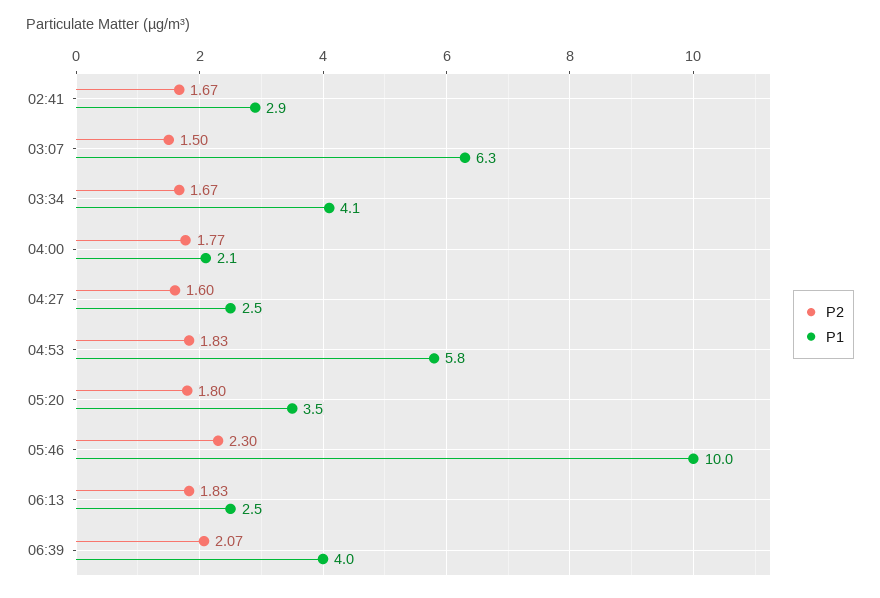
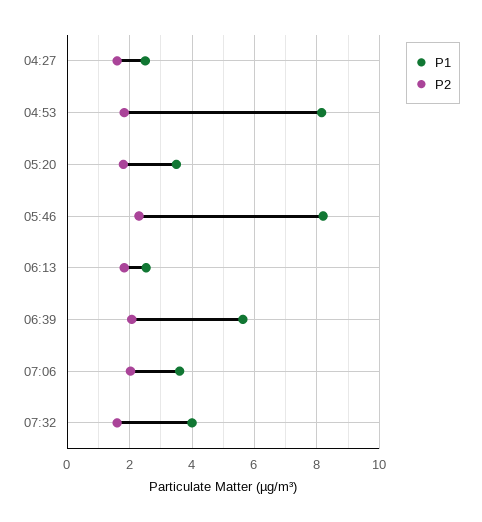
P2, 02:41: 1.67 -> none
P1, 02:41: 2.9 -> none
P2, 03:07: 1.5 -> none
P1, 03:07: 6.3 -> none
P2, 03:34: 1.67 -> none
P1, 03:34: 4.1 -> none
P2, 04:00: 1.77 -> none
P1, 04:00: 2.1 -> none
P1, 04:53: 5.8 -> 8.2
P1, 05:46: 10 -> 8.2
P1, 06:39: 4 -> 5.6
P1, 07:06: none -> 3.6
P2, 07:06: none -> 2
P1, 07:32: none -> 4
P2, 07:32: none -> 1.6

